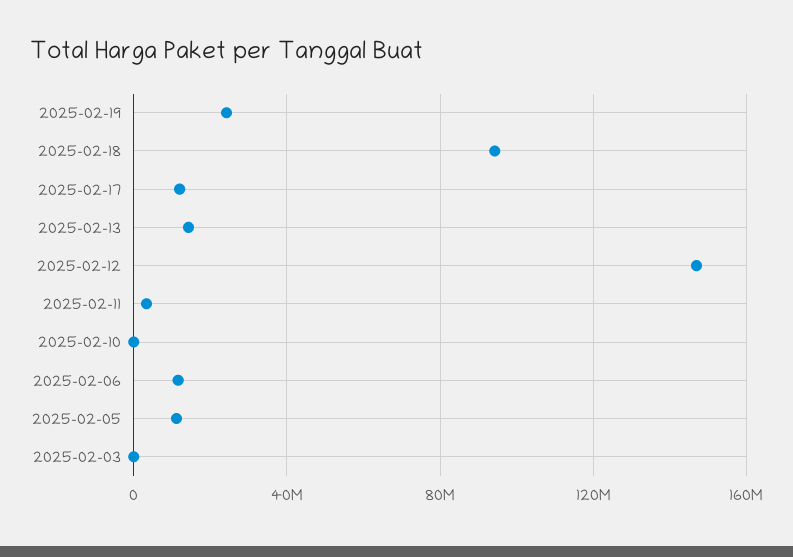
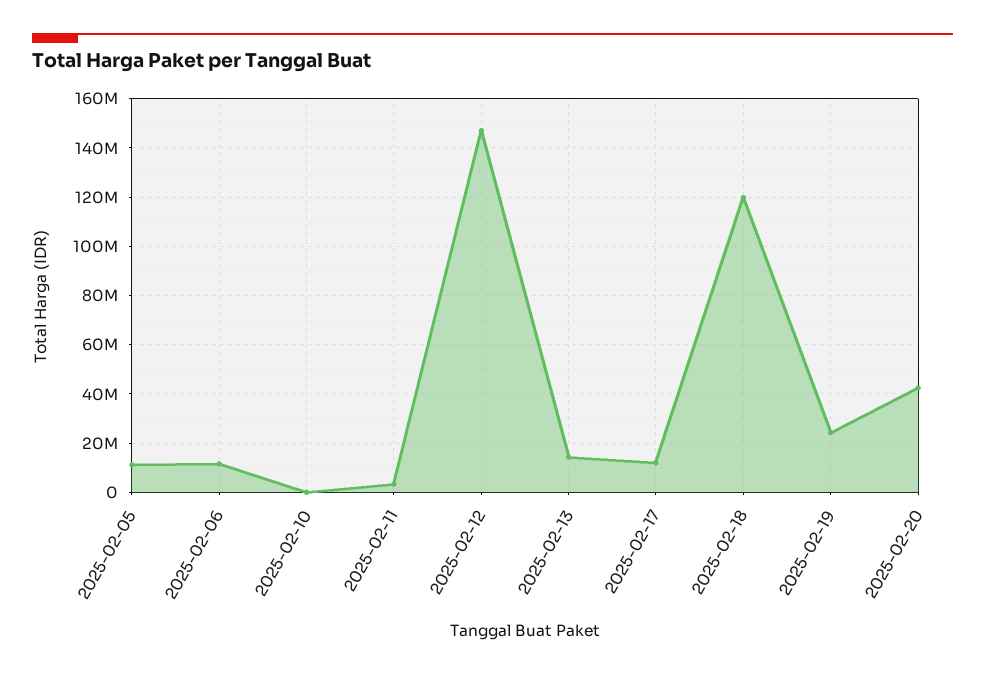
2025-02-18: 95000000 -> 120000000
2025-02-03: 0 -> none
2025-02-20: none -> 42500000

